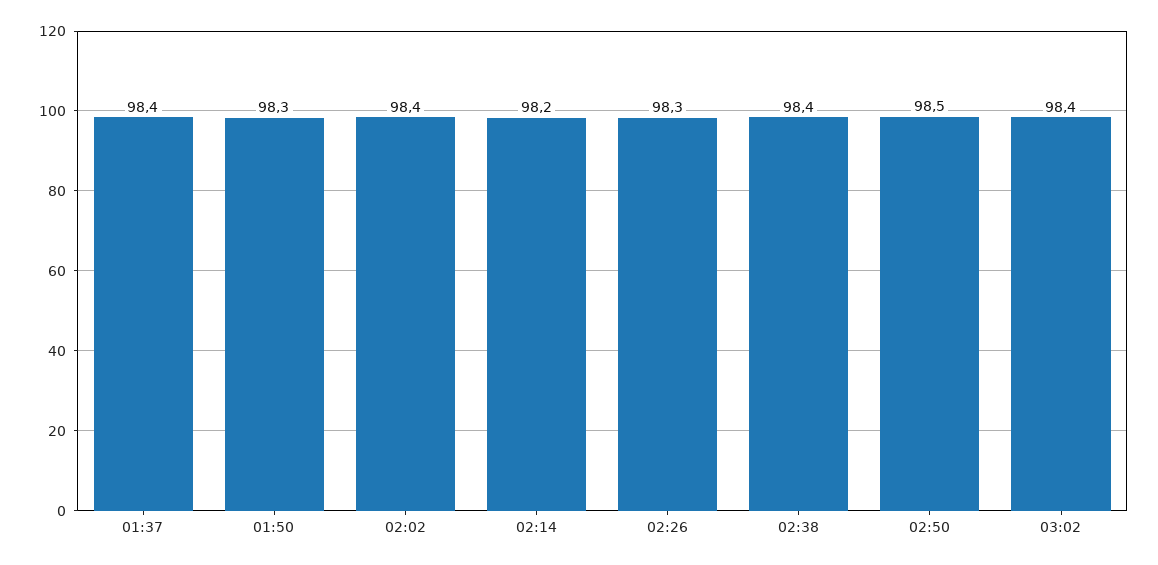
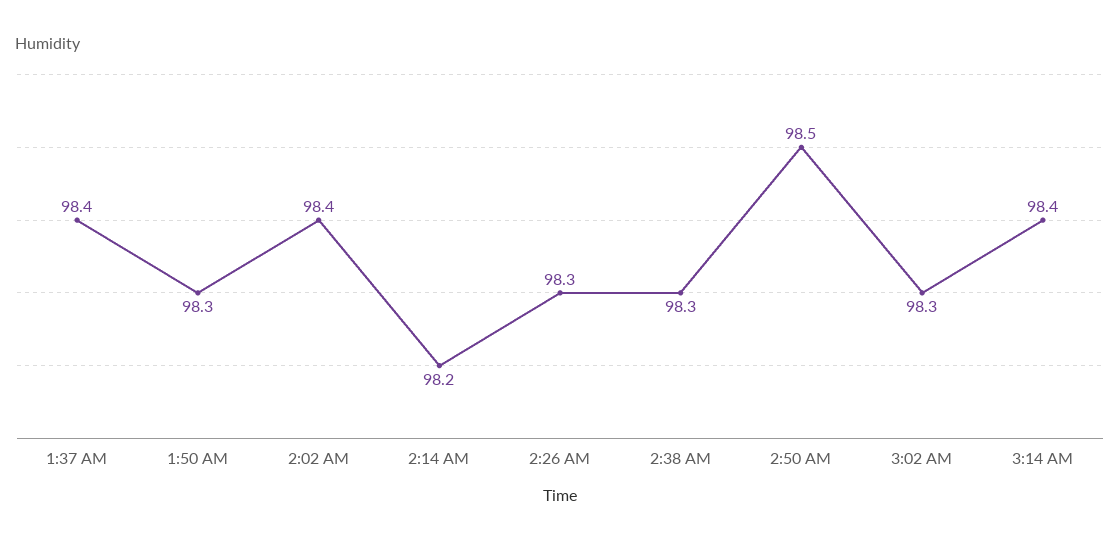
02:38: 98.4 -> 98.3
03:02: 98.4 -> 98.3
3:14 AM: none -> 98.4

